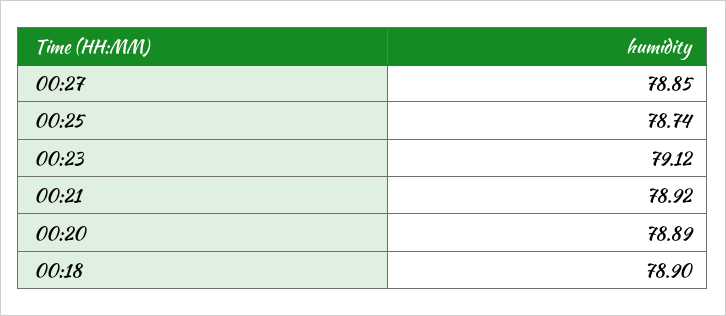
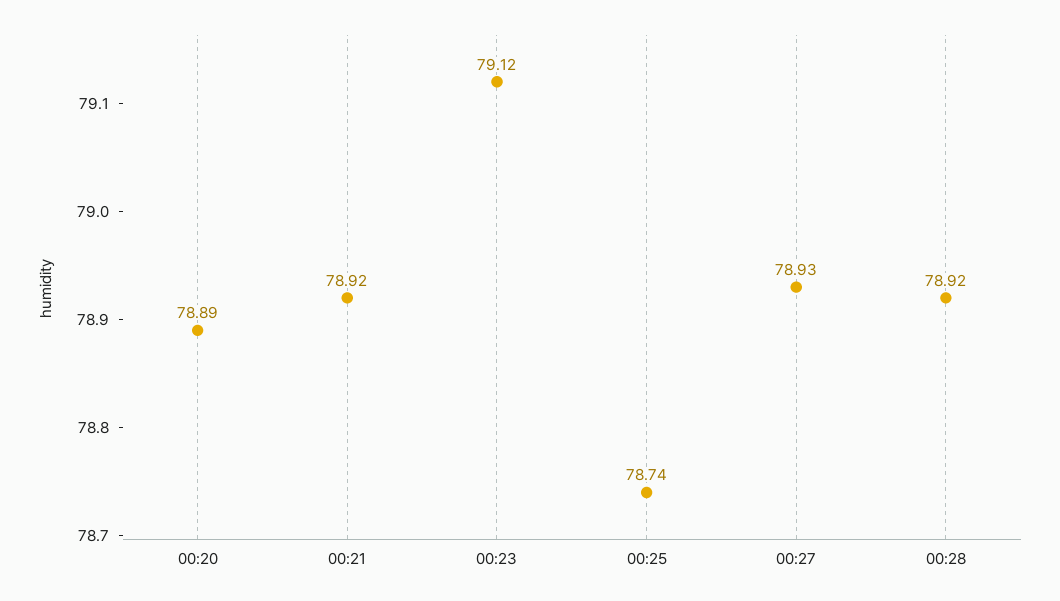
00:27: 78.85 -> 78.93
00:18: 78.9 -> none
00:28: none -> 78.92

